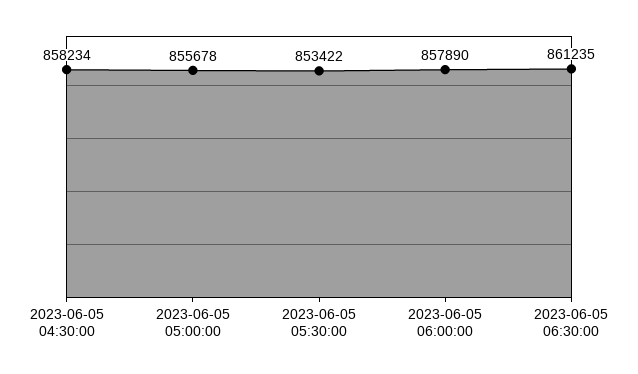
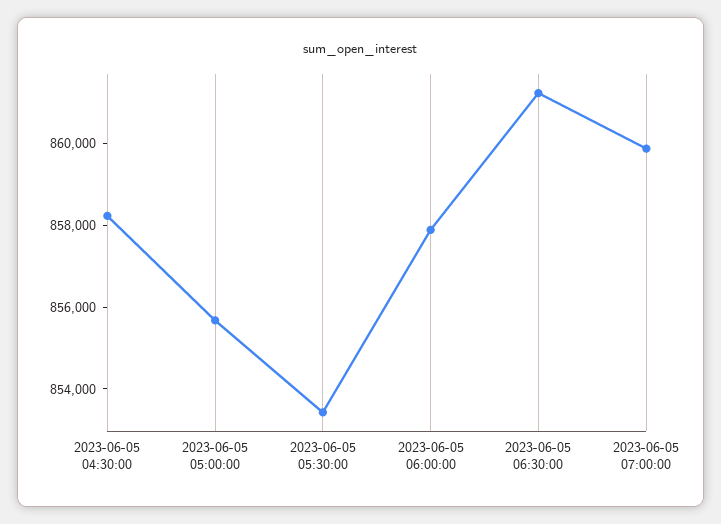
2023-06-05 07:00:00: none -> 860000

